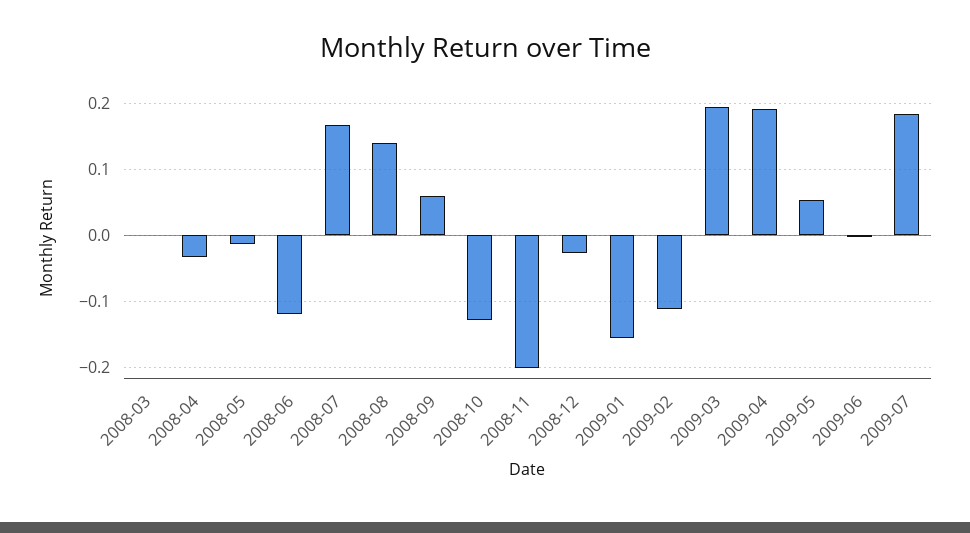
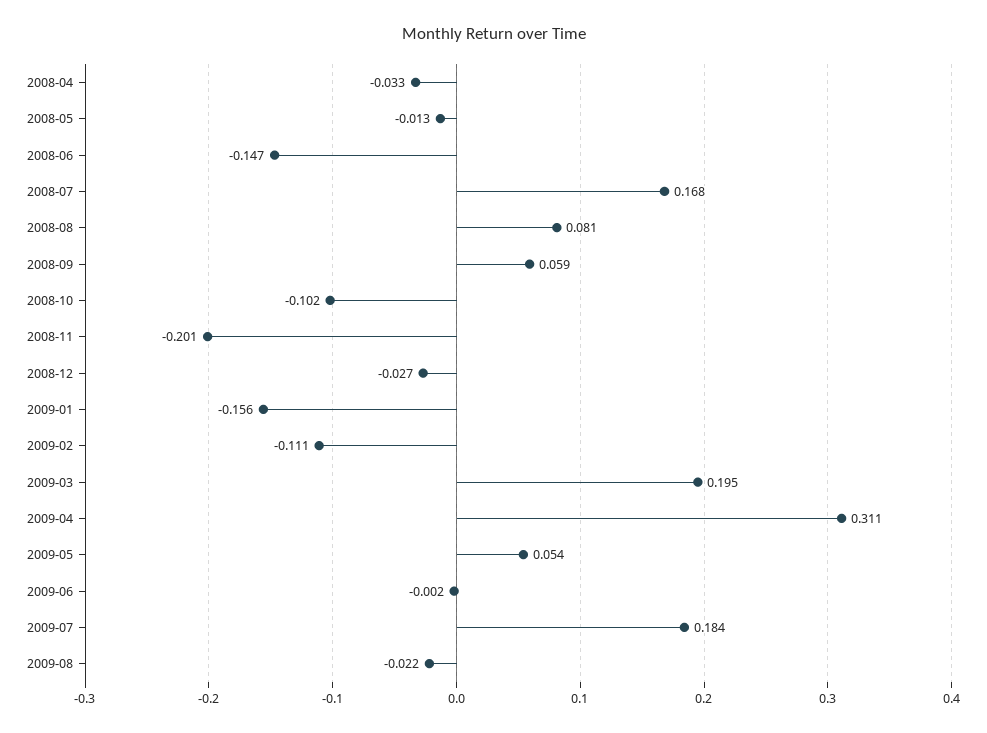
2008-03: 0 -> none
2008-06: -0.12 -> -0.147
2008-08: 0.14 -> 0.081
2008-10: -0.13 -> -0.102
2009-04: 0.19 -> 0.311
2009-08: none -> -0.022

